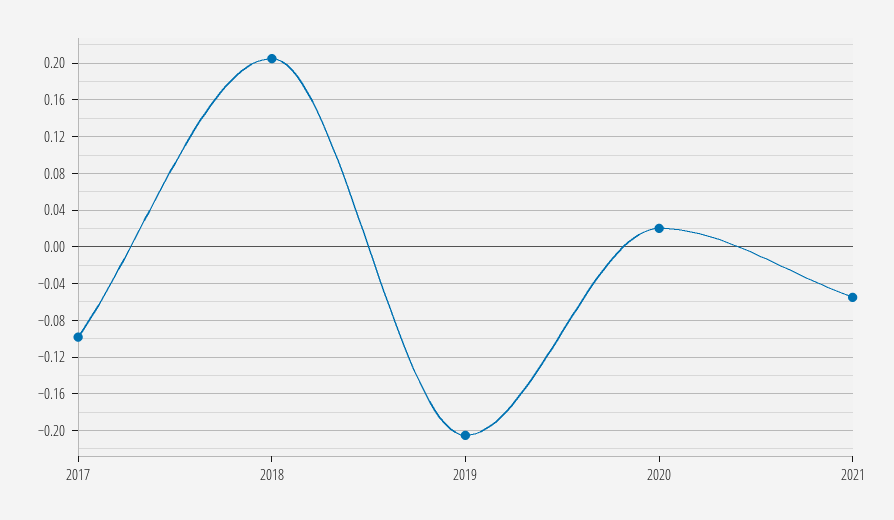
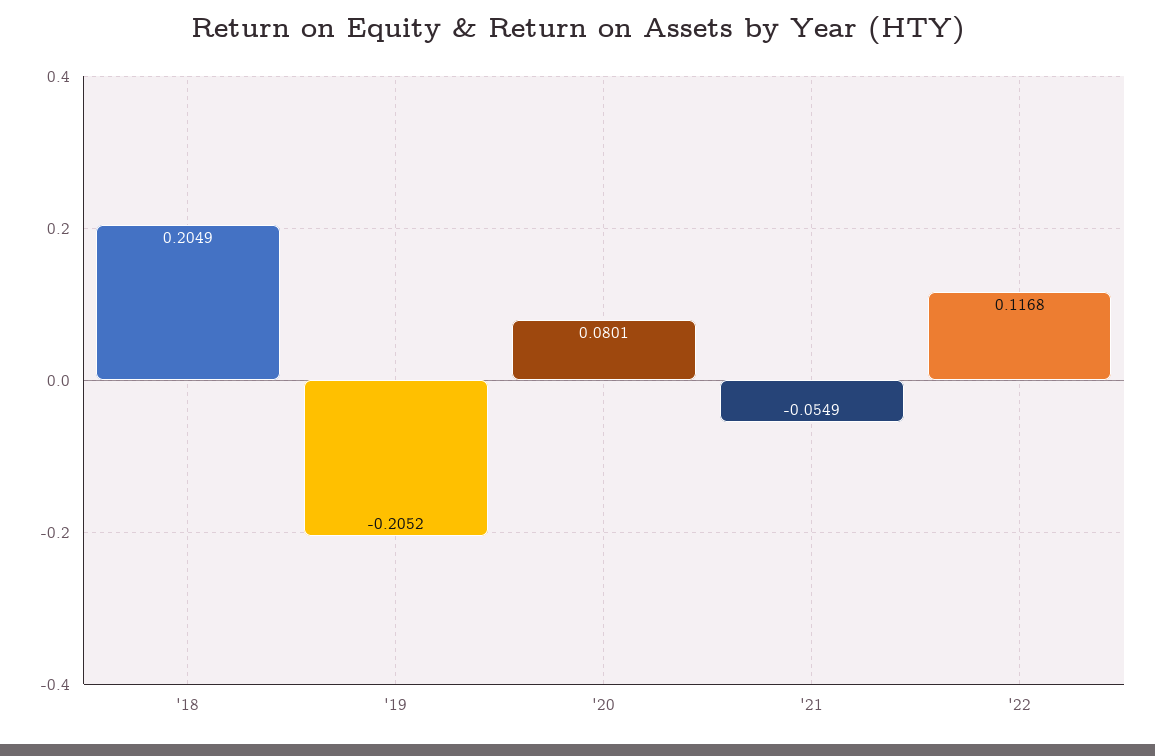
2017: -0.1 -> none
2020: 0.02 -> 0.0801
'22: none -> 0.1168

